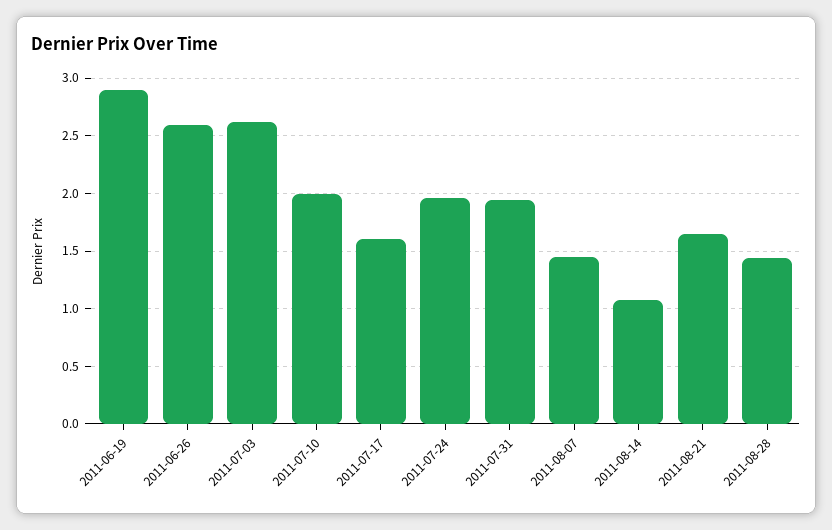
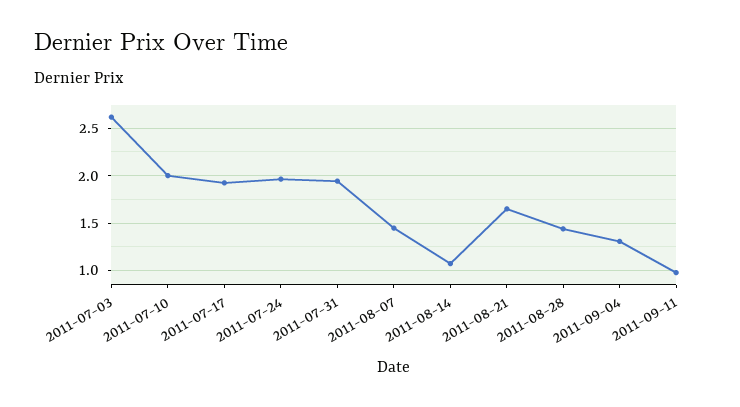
2011-06-19: 2.9 -> none
2011-06-26: 2.6 -> none
2011-07-17: 1.6 -> 1.9
2011-09-04: none -> 1.3
2011-09-11: none -> 1

